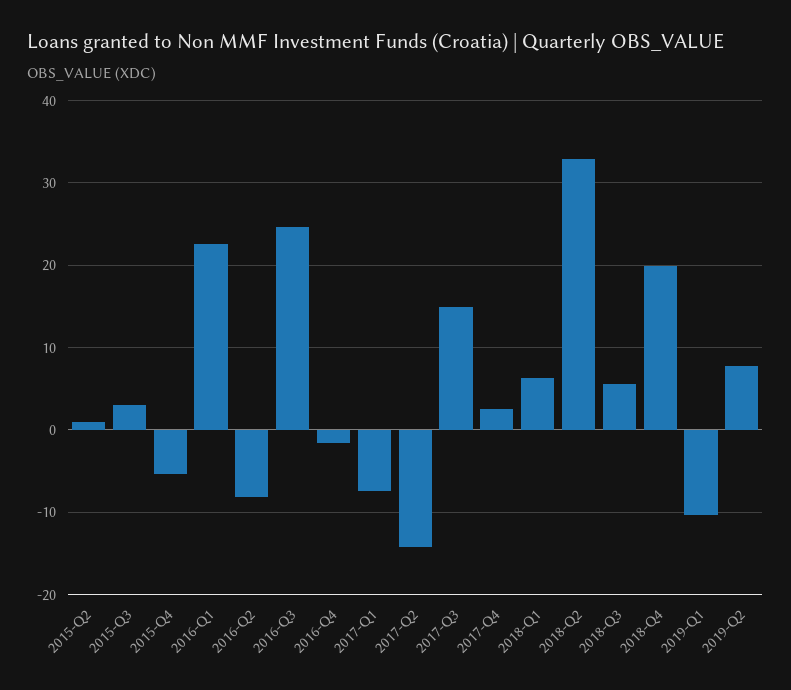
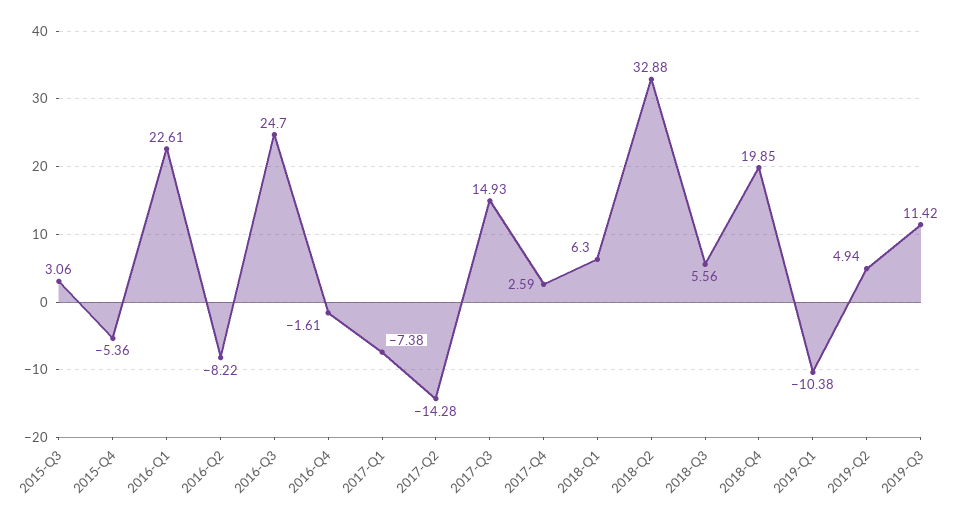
2015-Q2: 1 -> none
2019-Q2: 8 -> 4.94
2019-Q3: none -> 11.42

